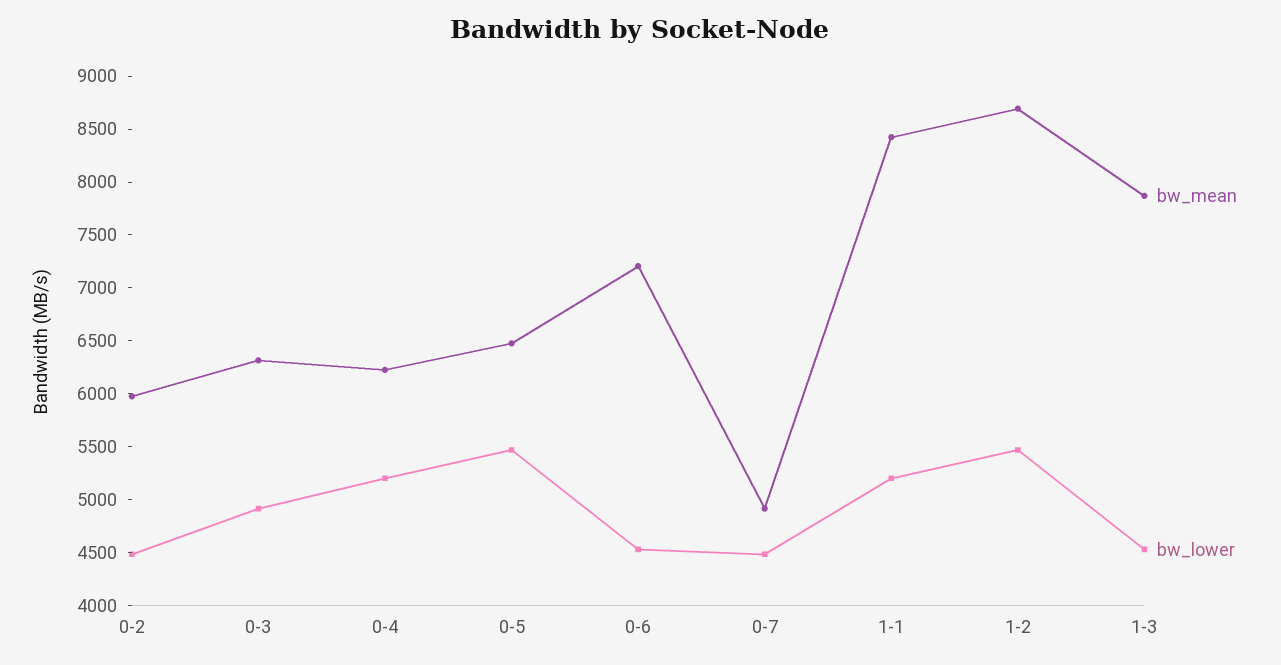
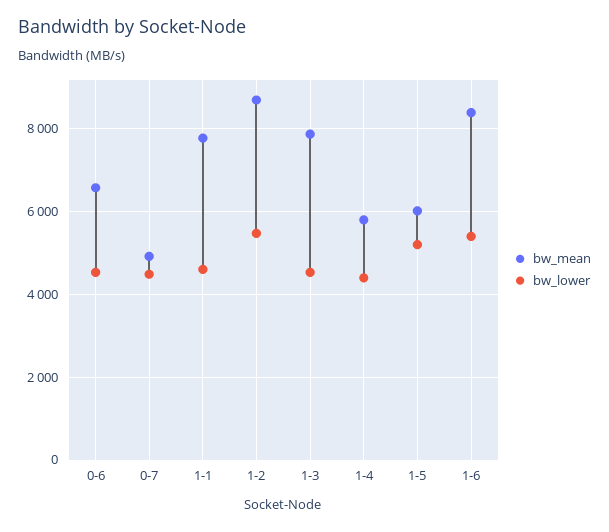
bw_mean, 0-2: 6000 -> none
bw_lower, 0-2: 4500 -> none
bw_mean, 0-3: 6300 -> none
bw_lower, 0-3: 4900 -> none
bw_mean, 0-4: 6200 -> none
bw_lower, 0-4: 5200 -> none
bw_mean, 0-5: 6500 -> none
bw_lower, 0-5: 5500 -> none
bw_mean, 0-6: 7200 -> 6600
bw_mean, 1-1: 8400 -> 7800
bw_lower, 1-1: 5200 -> 4600
bw_mean, 1-4: none -> 5800
bw_lower, 1-4: none -> 4400
bw_mean, 1-5: none -> 6000
bw_lower, 1-5: none -> 5200
bw_mean, 1-6: none -> 8400
bw_lower, 1-6: none -> 5400

